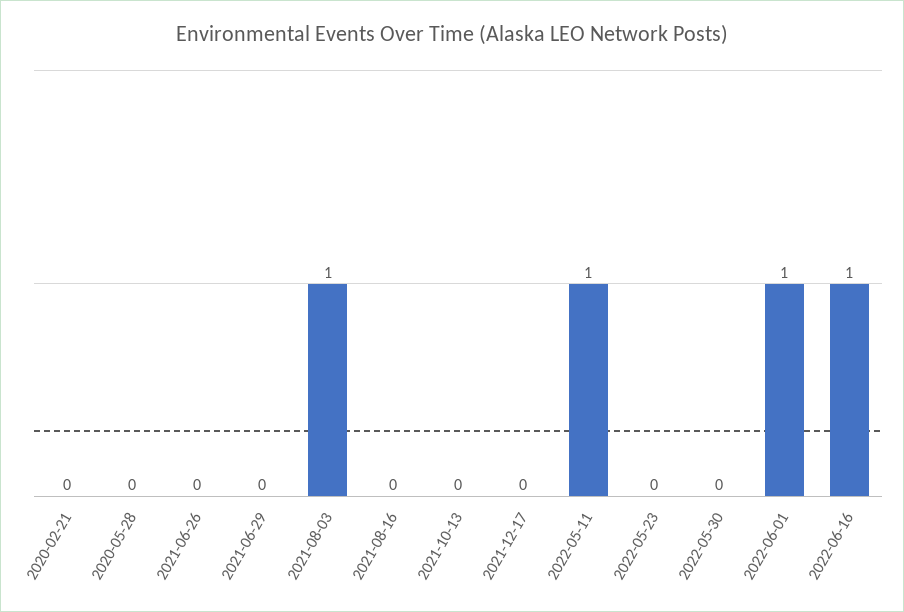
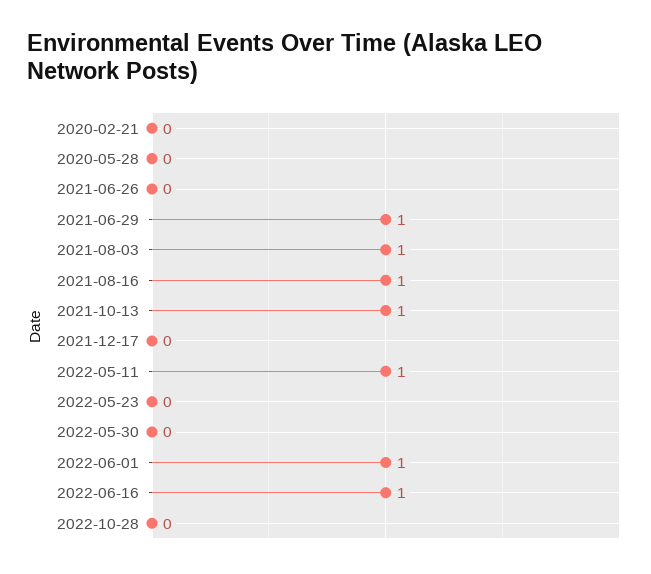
2021-06-29: 0 -> 1
2021-08-16: 0 -> 1
2021-10-13: 0 -> 1
2022-10-28: none -> 0

